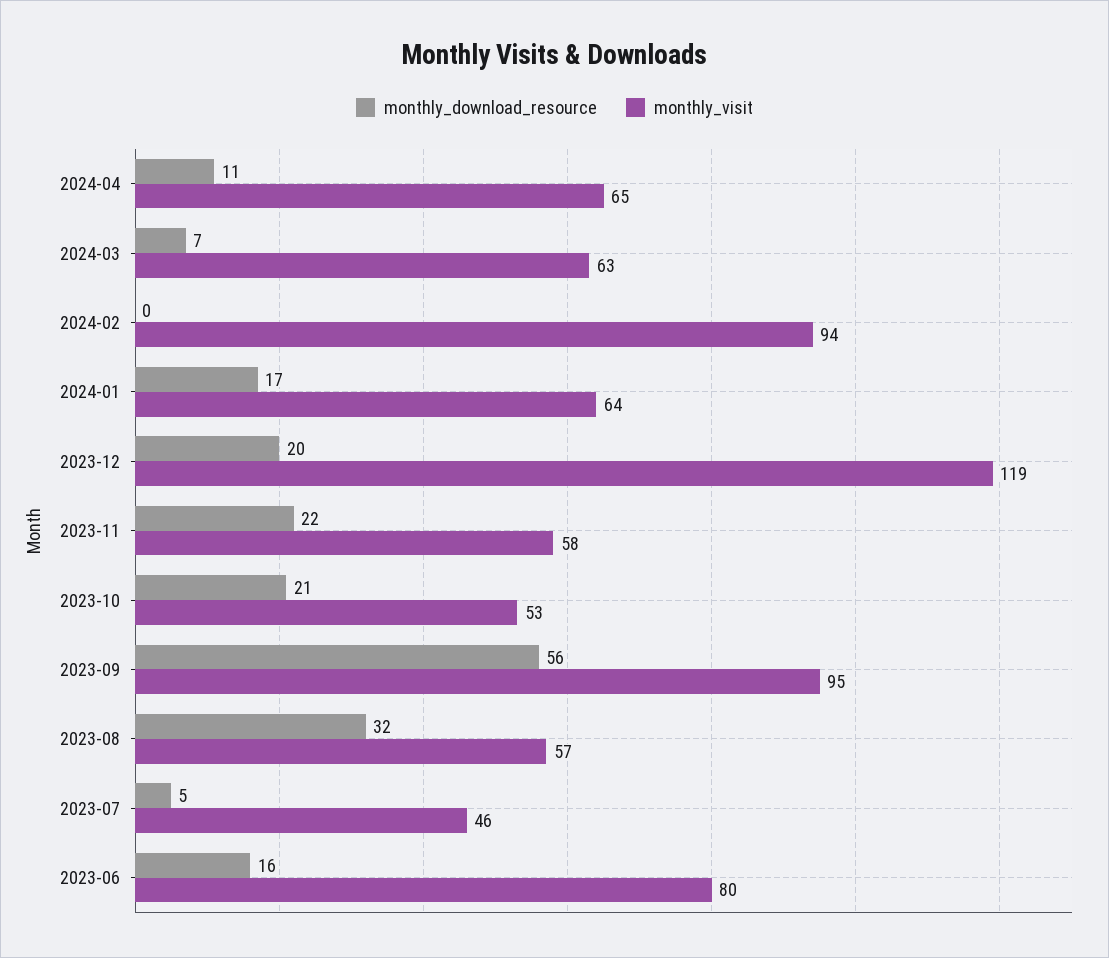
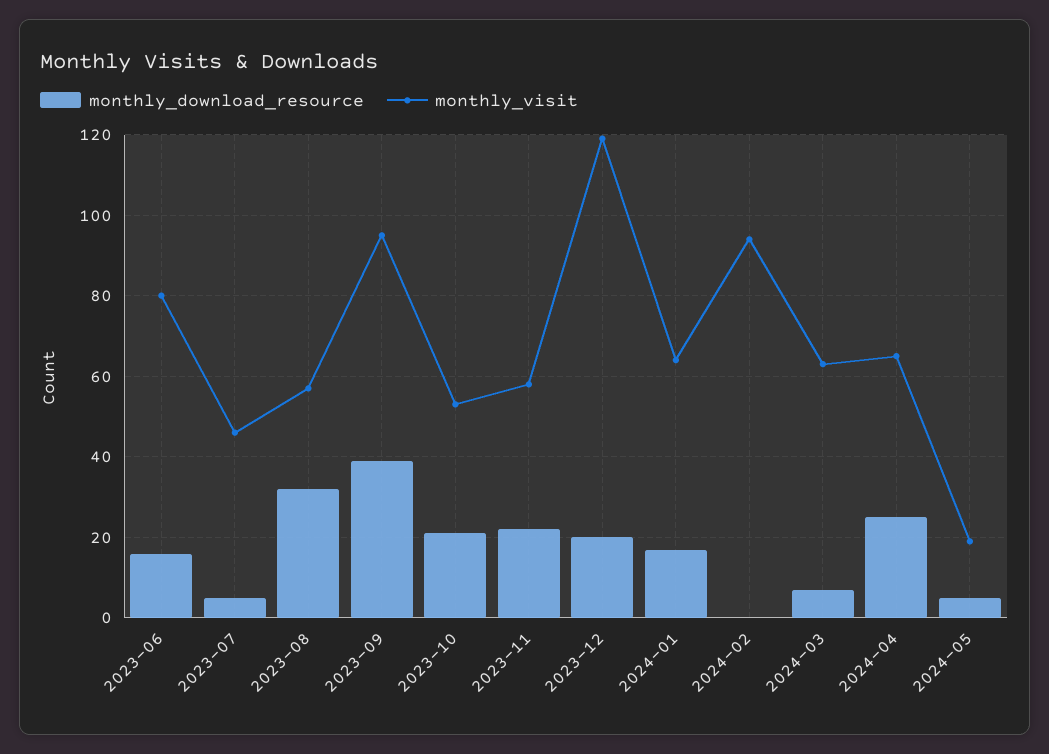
monthly_download_resource, 2024-04: 11 -> 25
monthly_download_resource, 2023-09: 56 -> 40
monthly_download_resource, 2024-05: none -> 5
monthly_visit, 2024-05: none -> 20

